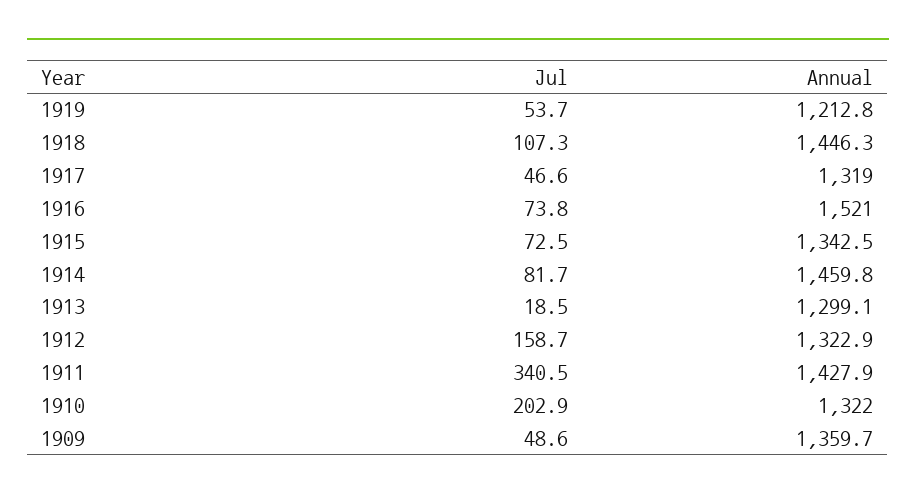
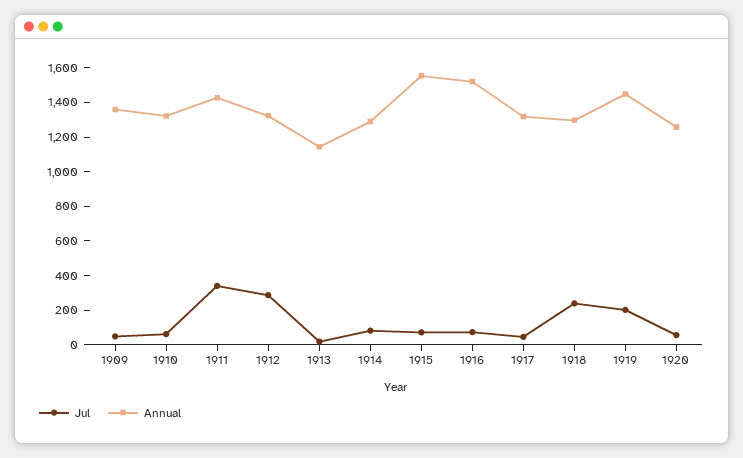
Jul, 1919: 53.7 -> 200
Annual, 1919: 1212.8 -> 1450
Jul, 1918: 107.3 -> 250
Annual, 1918: 1446.3 -> 1300
Annual, 1915: 1342.5 -> 1550
Annual, 1914: 1459.8 -> 1300
Annual, 1913: 1299.1 -> 1150
Jul, 1912: 158.7 -> 300
Jul, 1910: 202.9 -> 50
Jul, 1920: none -> 50
Annual, 1920: none -> 1250

